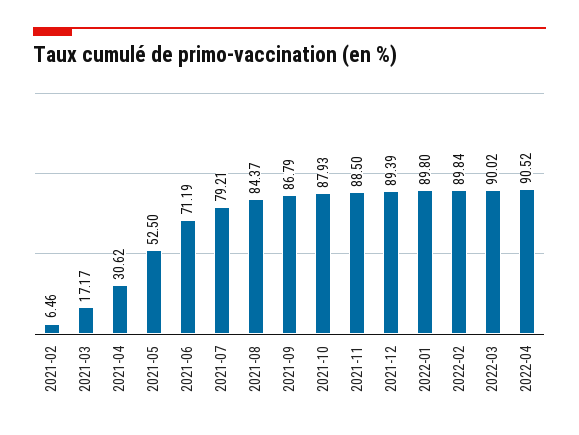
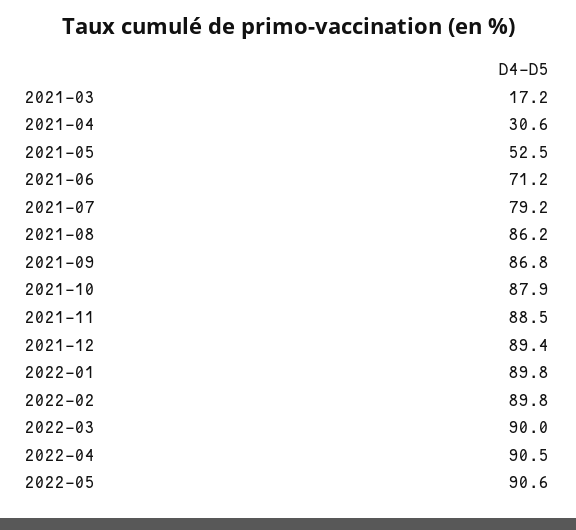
2021-02: 6.46 -> none
2021-08: 84.37 -> 86.2
2022-05: none -> 90.6

